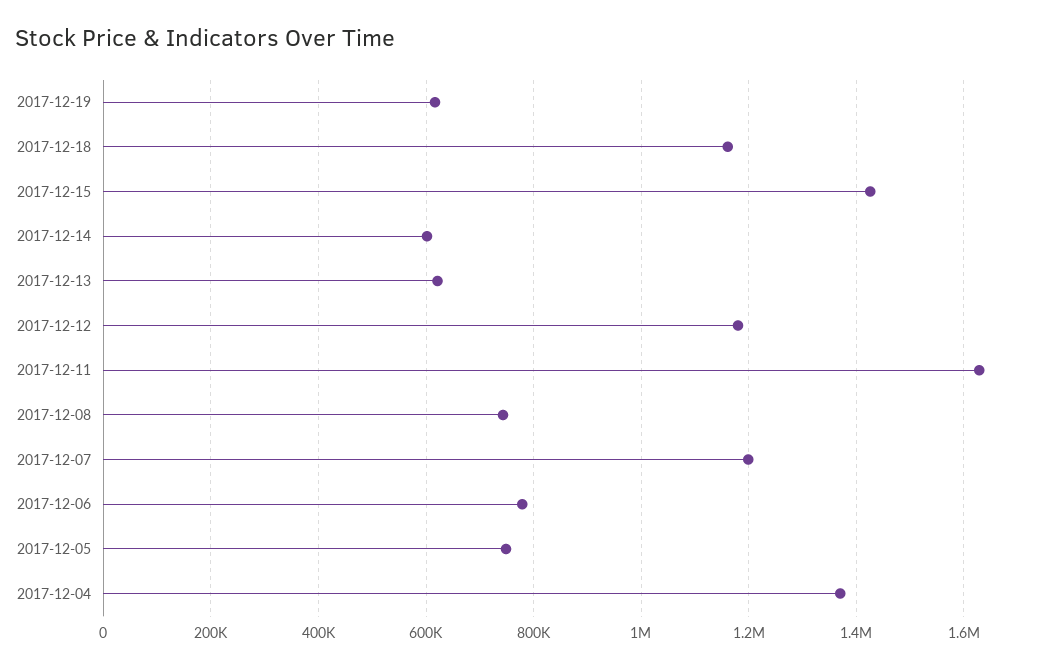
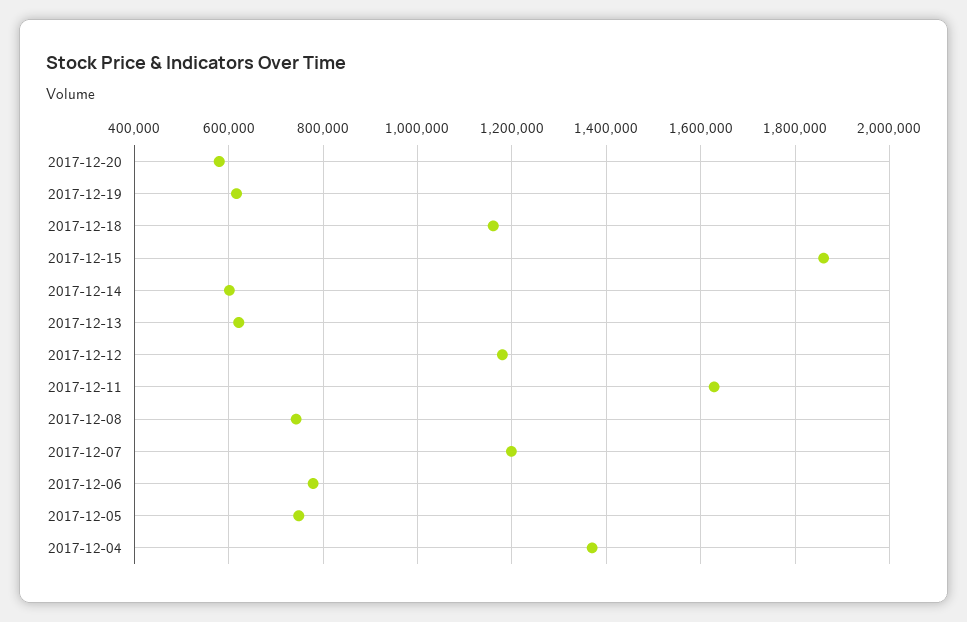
2017-12-15: 1420000 -> 1860000
2017-12-20: none -> 580000

